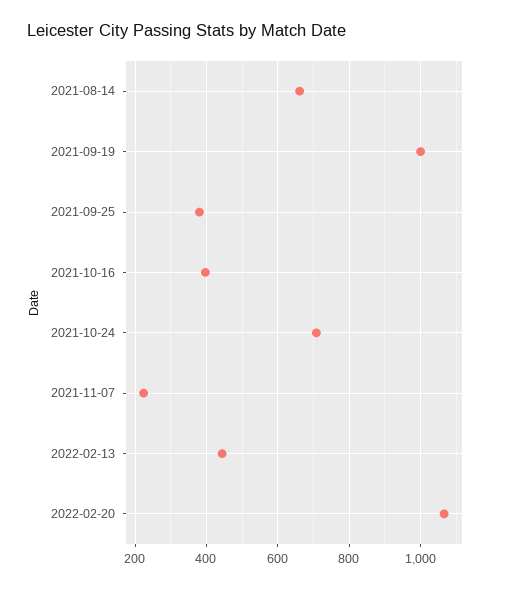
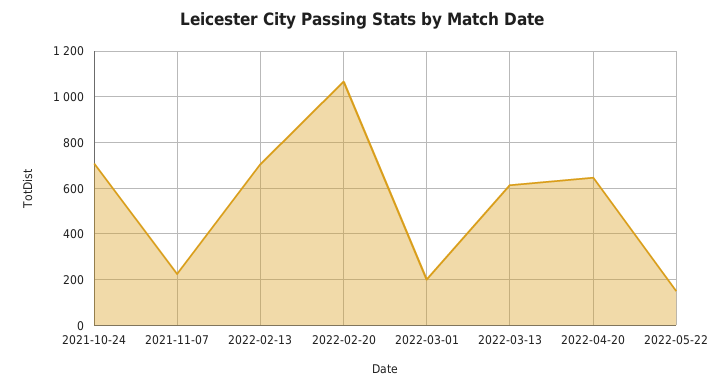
2021-08-14: 660 -> none
2021-09-19: 1000 -> none
2021-09-25: 380 -> none
2021-10-16: 400 -> none
2022-02-13: 440 -> 700
2022-03-01: none -> 200
2022-03-13: none -> 600
2022-04-20: none -> 650
2022-05-22: none -> 150

